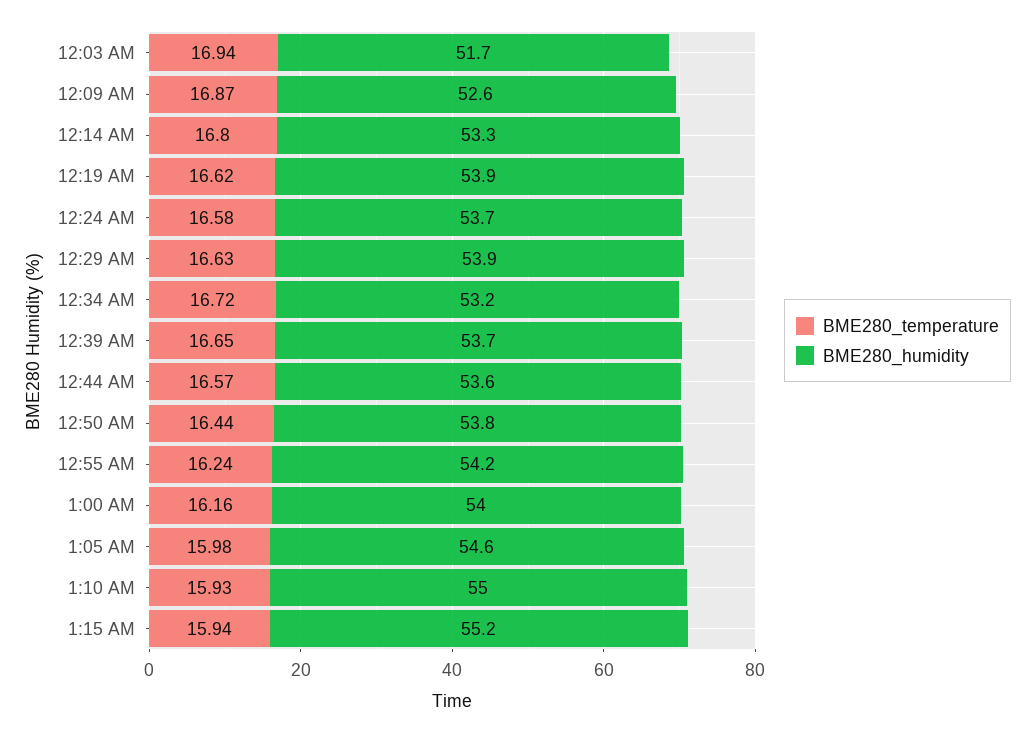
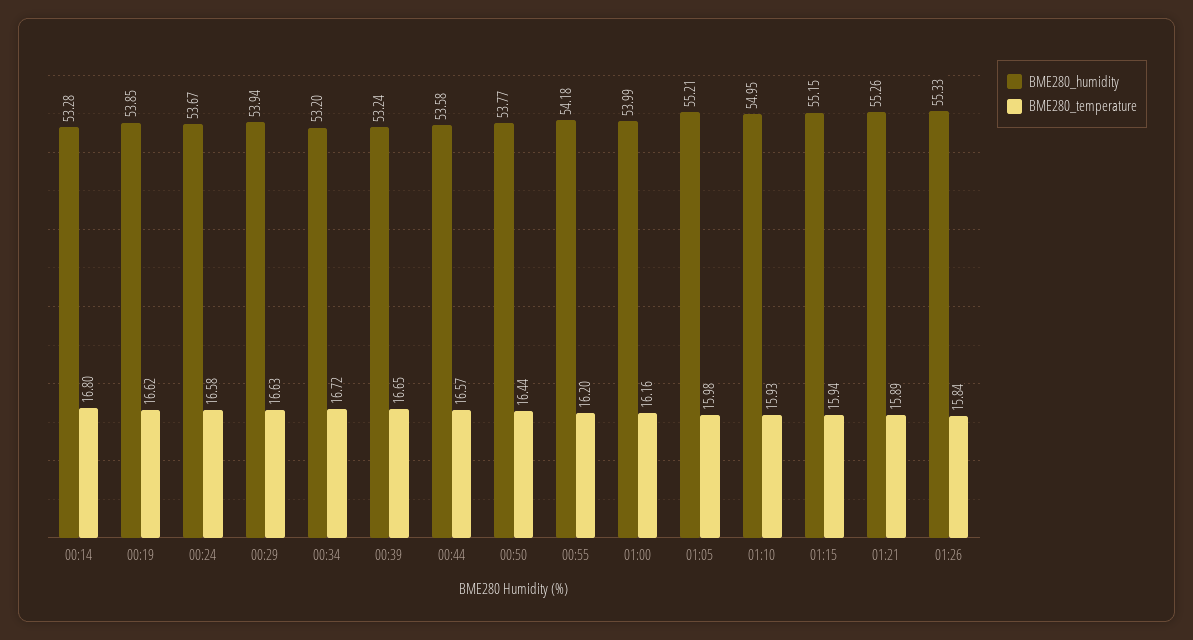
BME280_temperature, 12:03 AM: 16.94 -> none
BME280_humidity, 12:03 AM: 51.7 -> none
BME280_temperature, 12:09 AM: 16.87 -> none
BME280_humidity, 12:09 AM: 52.6 -> none
BME280_humidity, 12:39 AM: 53.7 -> 53.24
BME280_temperature, 12:55 AM: 16.24 -> 16.2
BME280_humidity, 1:05 AM: 54.6 -> 55.21
BME280_humidity, 01:21: none -> 55.26
BME280_temperature, 01:21: none -> 15.89
BME280_humidity, 01:26: none -> 55.33
BME280_temperature, 01:26: none -> 15.84

